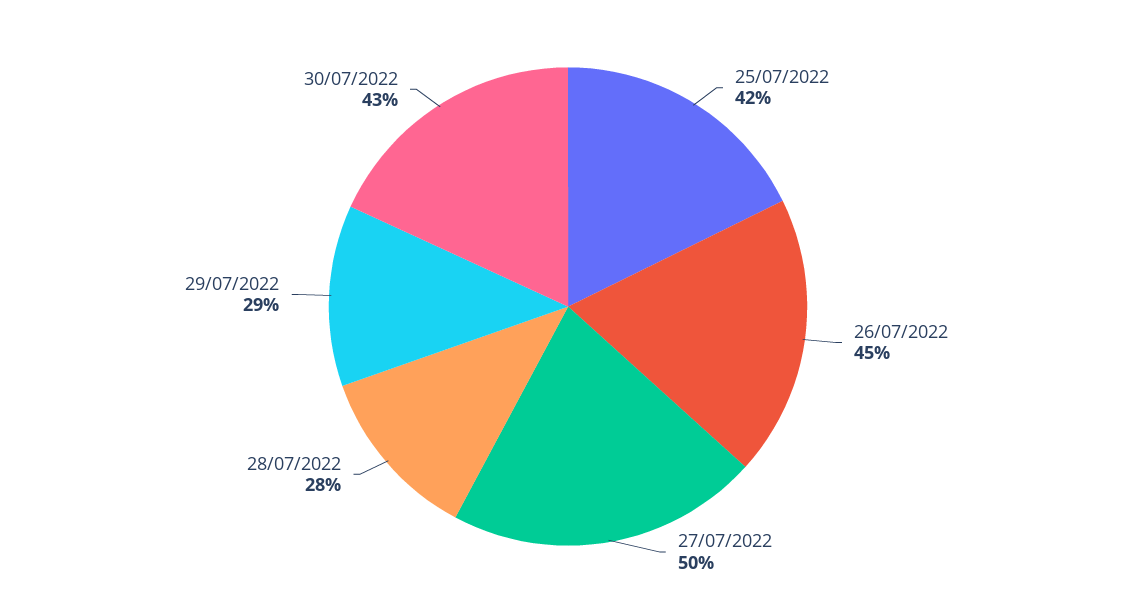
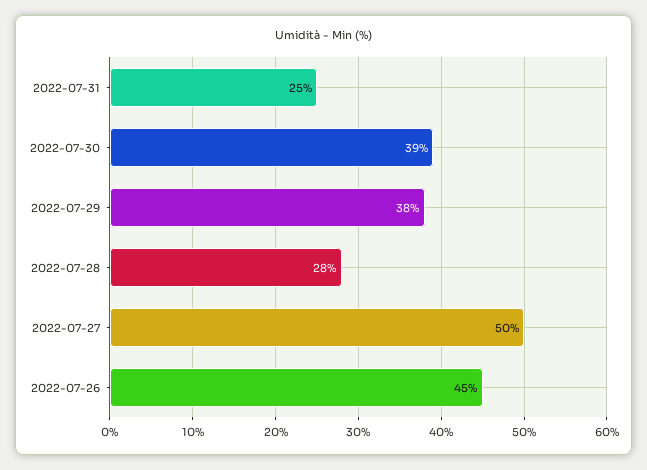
25/07/2022: 42 -> none
29/07/2022: 29 -> 38
30/07/2022: 43 -> 39
2022-07-31: none -> 25

